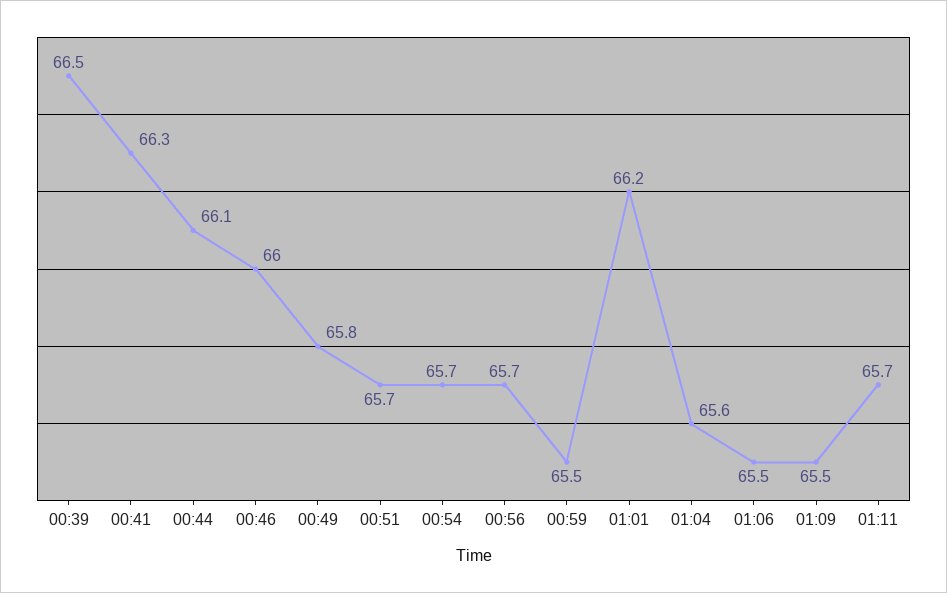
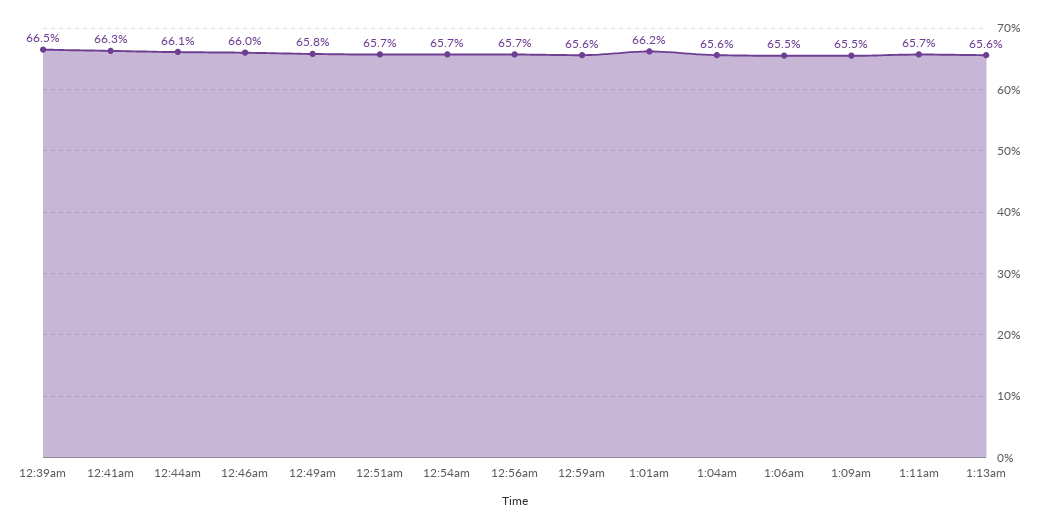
00:59: 65.5 -> 65.6
1:13am: none -> 65.6

